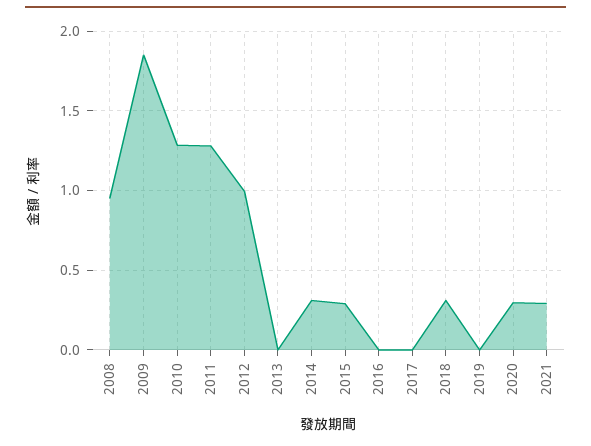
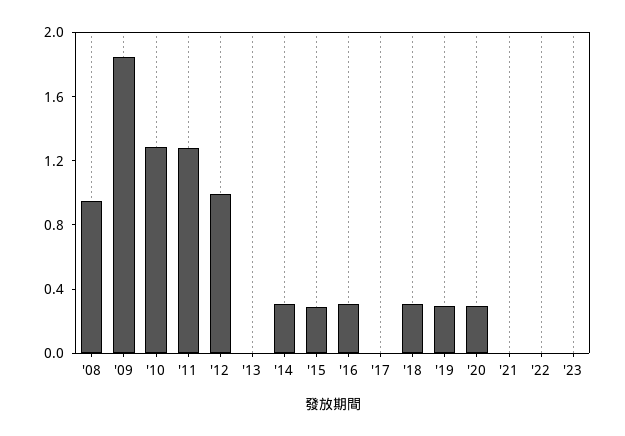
2016: 0 -> 0.3
2019: 0 -> 0.3
2021: 0.3 -> 0
'22: none -> 0
'23: none -> 0

